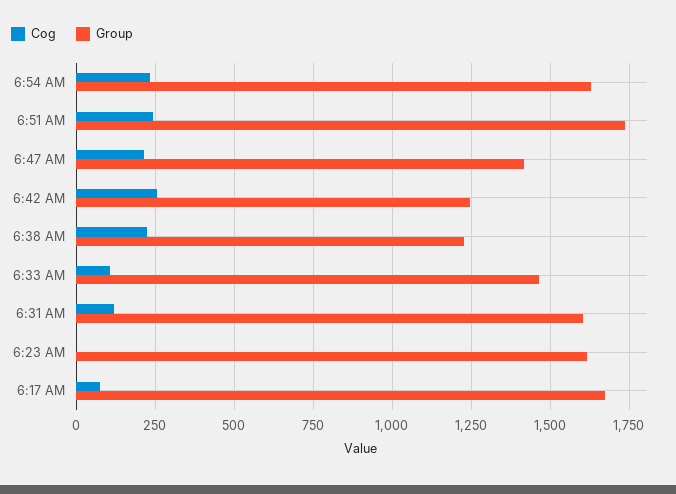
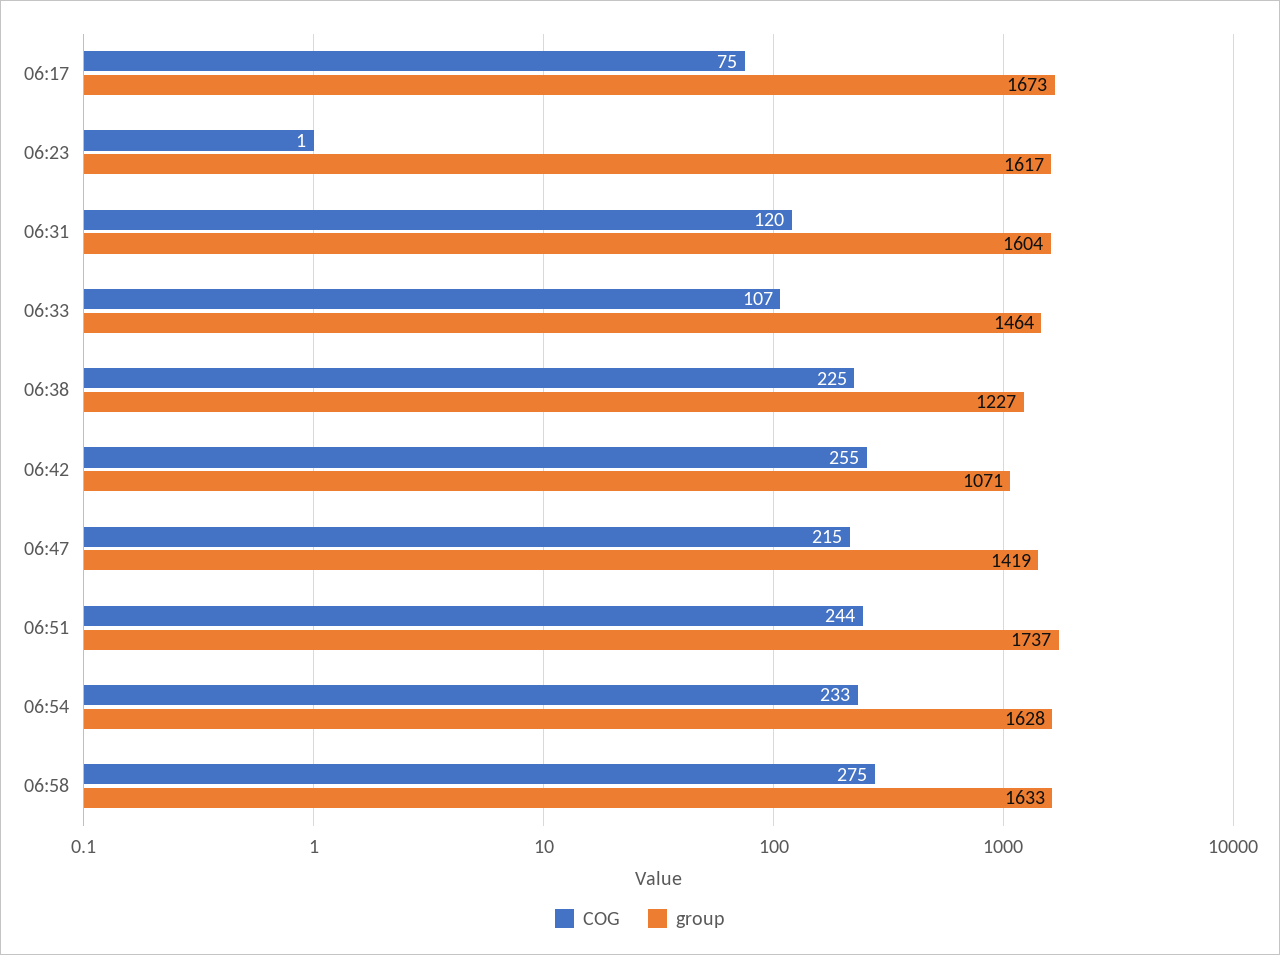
Group, 6:42 AM: 1250 -> 1071
Cog, 06:58: none -> 275
Group, 06:58: none -> 1633

